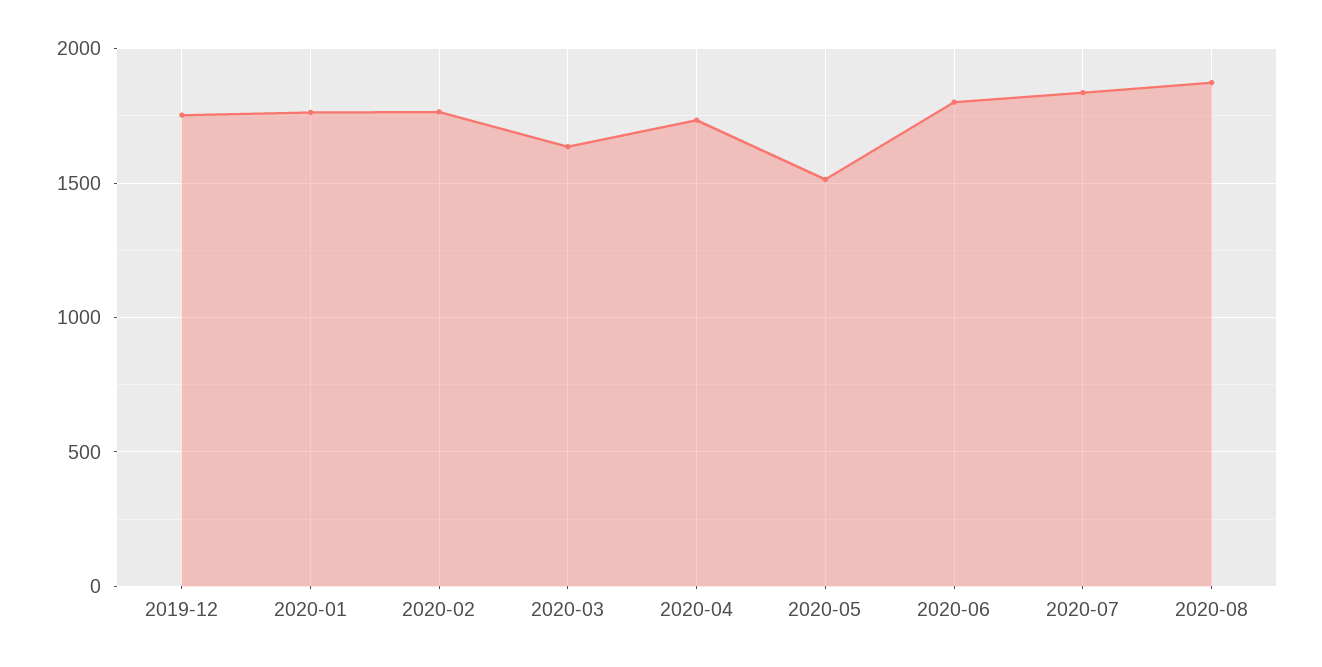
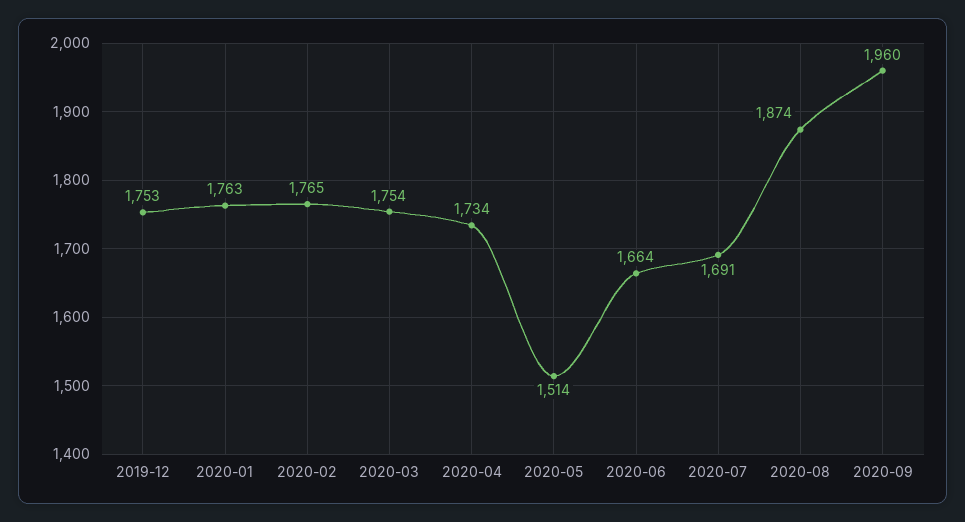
2020-03: 1650 -> 1754
2020-06: 1800 -> 1664
2020-07: 1850 -> 1691
2020-09: none -> 1960

